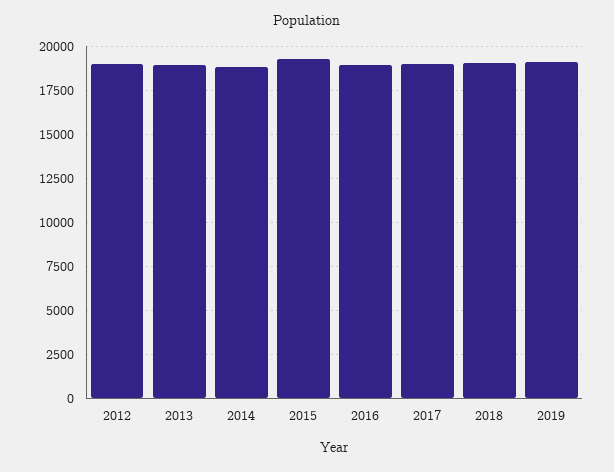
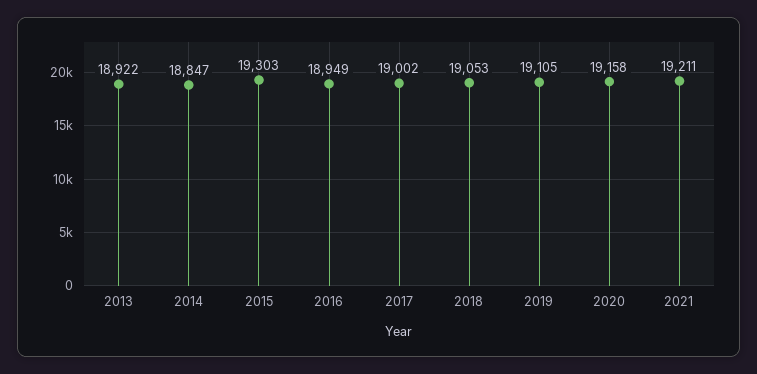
2012: 19000 -> none
2020: none -> 19158
2021: none -> 19211

